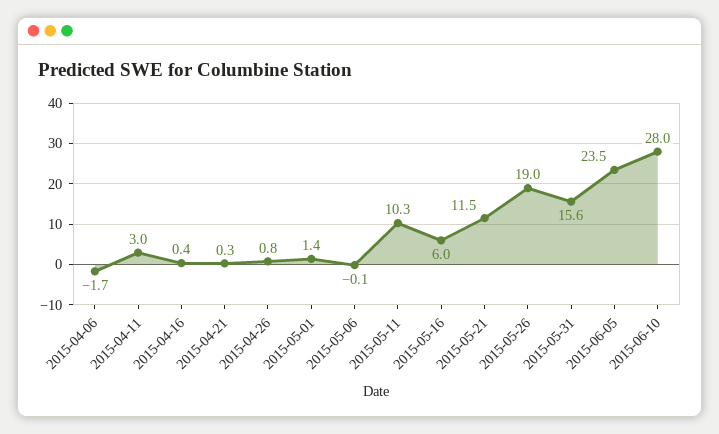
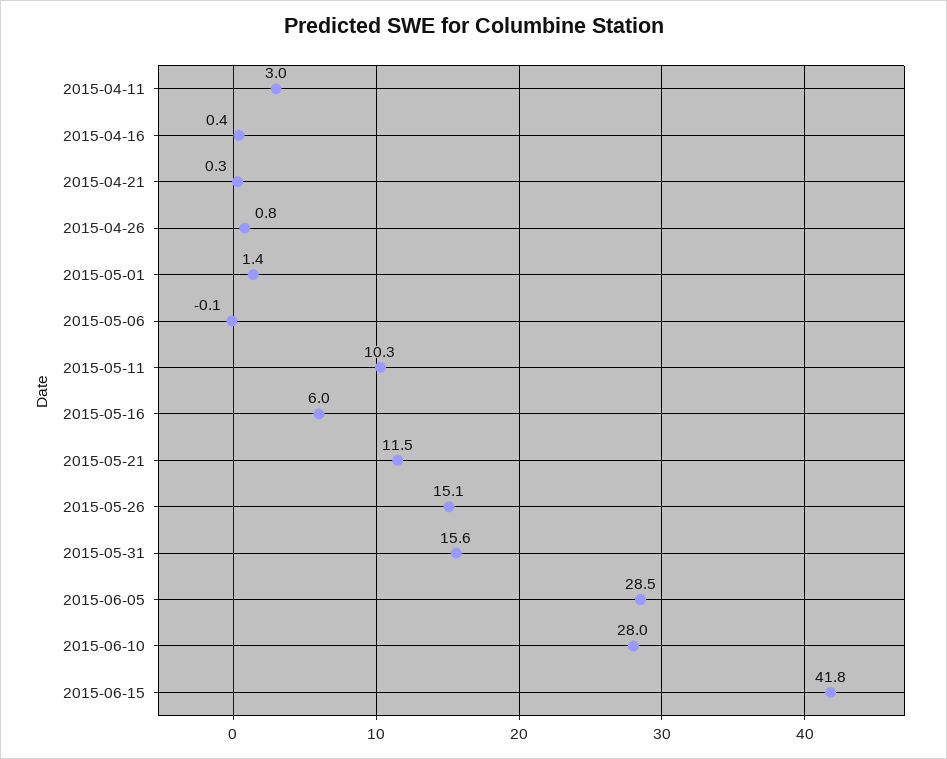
2015-04-06: -1.7 -> none
2015-05-26: 19 -> 15.1
2015-06-05: 23.5 -> 28.5
2015-06-15: none -> 41.8

